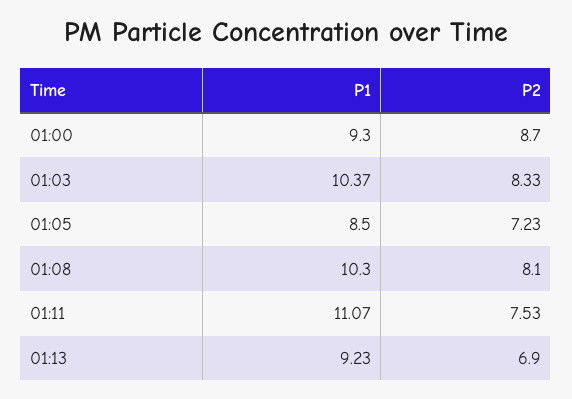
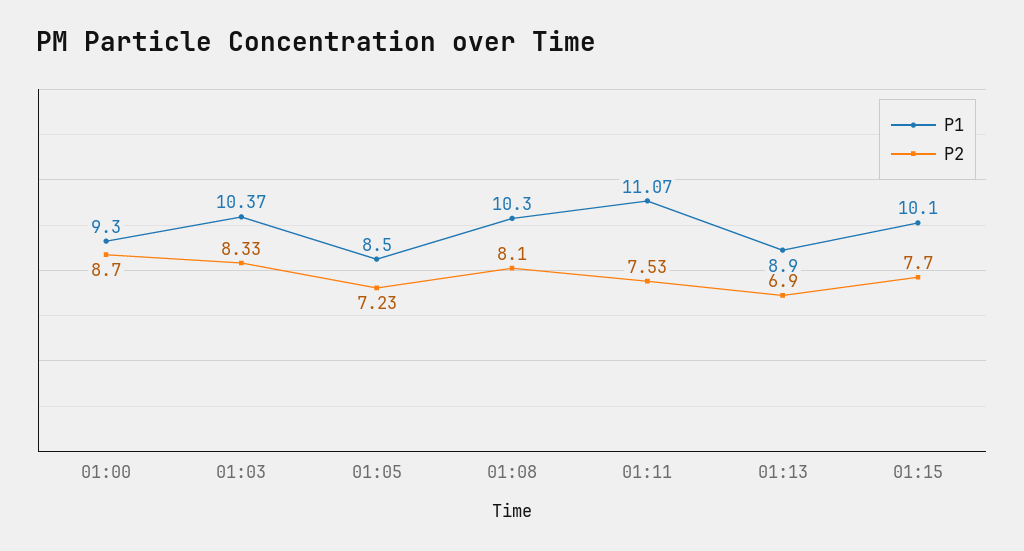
P1, 01:13: 9.23 -> 8.9
P1, 01:15: none -> 10.1
P2, 01:15: none -> 7.7

